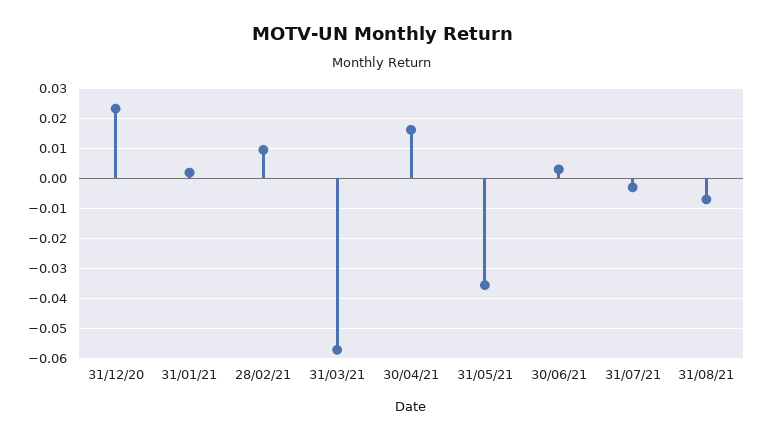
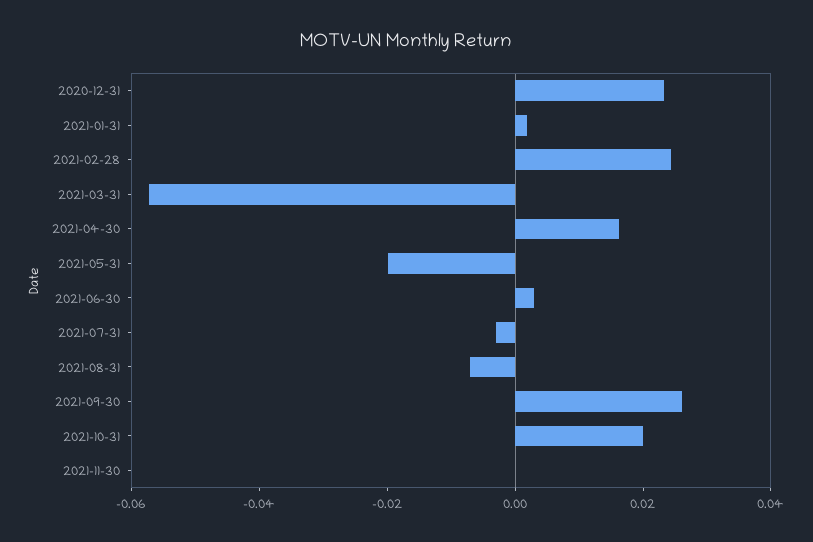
28/02/21: 0.01 -> 0.025
31/05/21: -0.035 -> -0.02
2021-09-30: none -> 0.025
2021-10-31: none -> 0.02
2021-11-30: none -> 0

